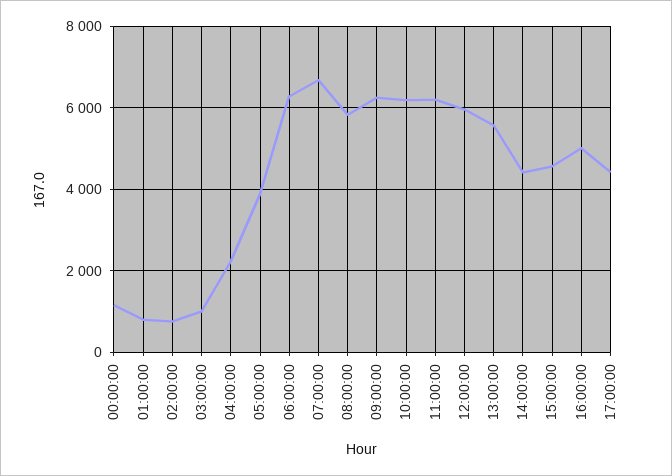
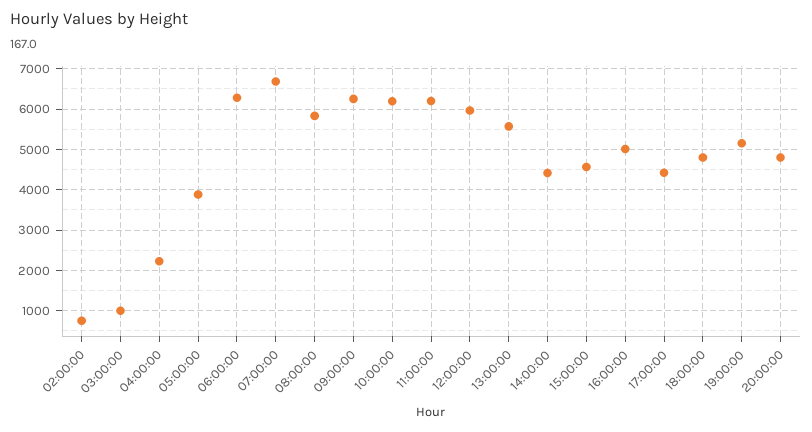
00:00:00: 1200 -> none
01:00:00: 800 -> none
18:00:00: none -> 4800
19:00:00: none -> 5200
20:00:00: none -> 4800

